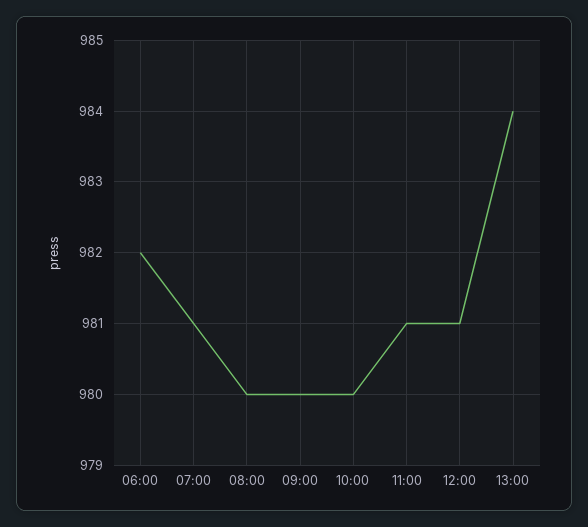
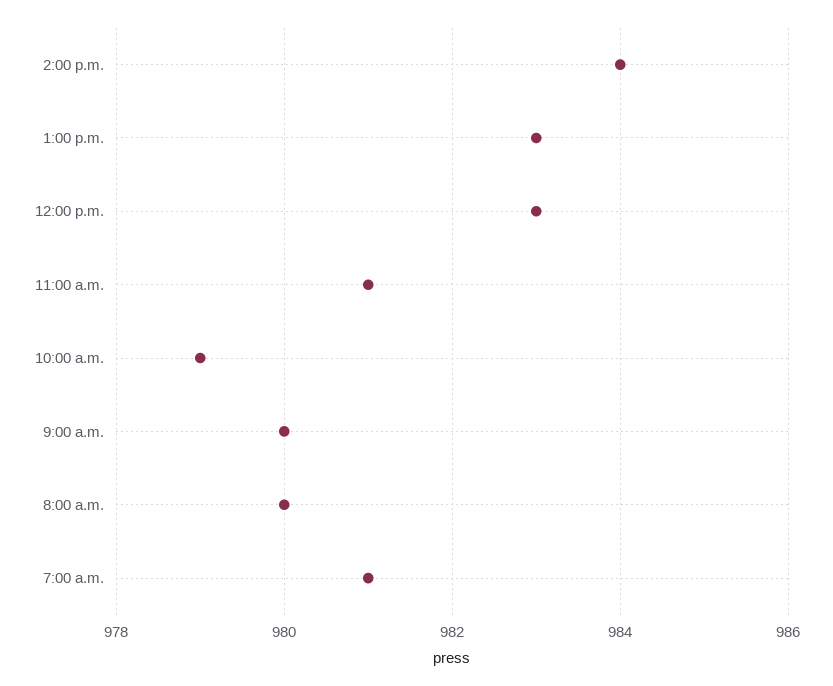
06:00: 982 -> none
10:00: 980 -> 979
12:00: 981 -> 983
13:00: 984 -> 983
2:00 p.m.: none -> 984

